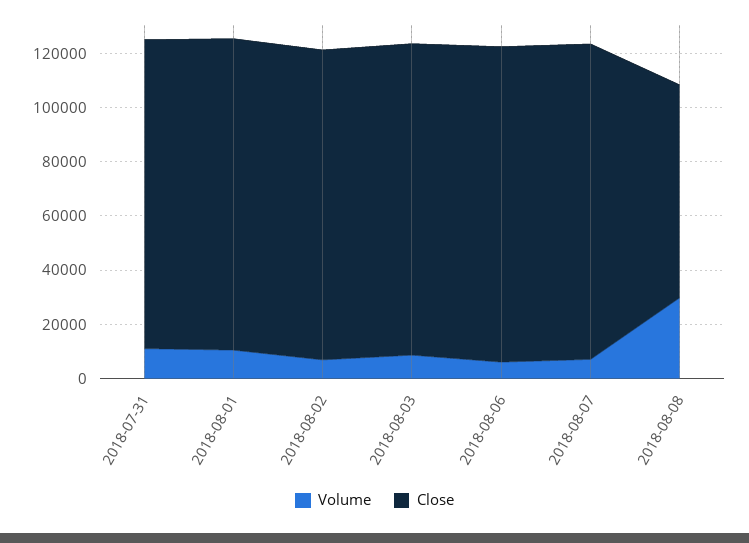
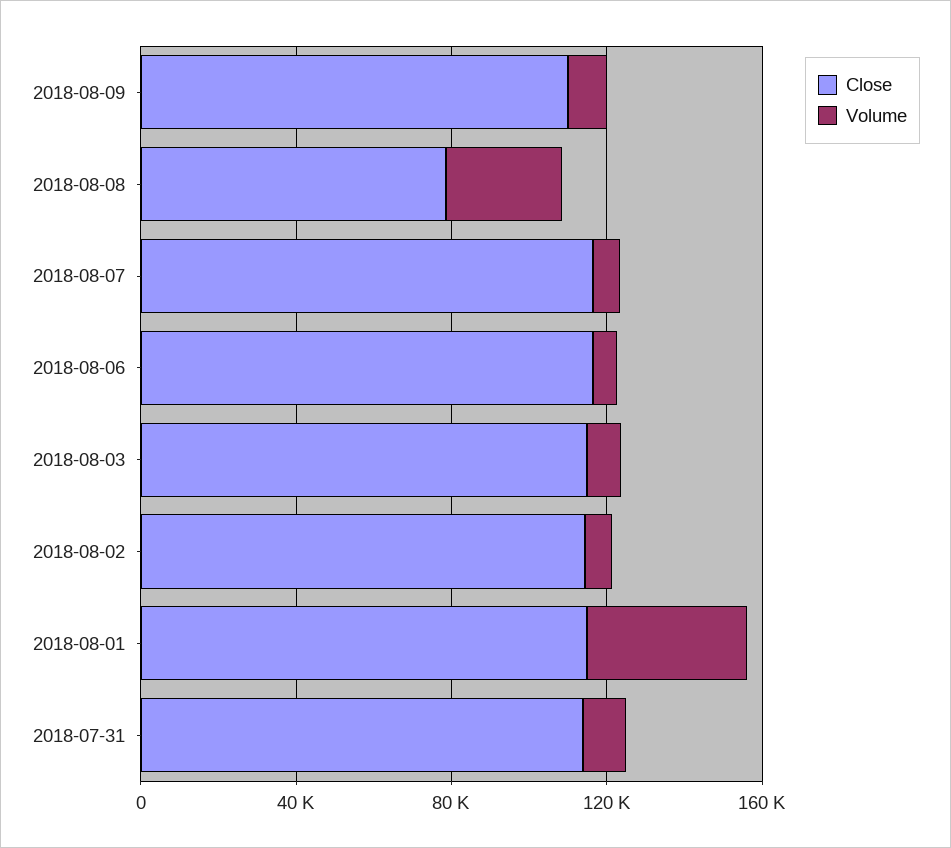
Volume, 2018-08-01: 10000 -> 40000
Close, 2018-08-09: none -> 110000
Volume, 2018-08-09: none -> 10000

